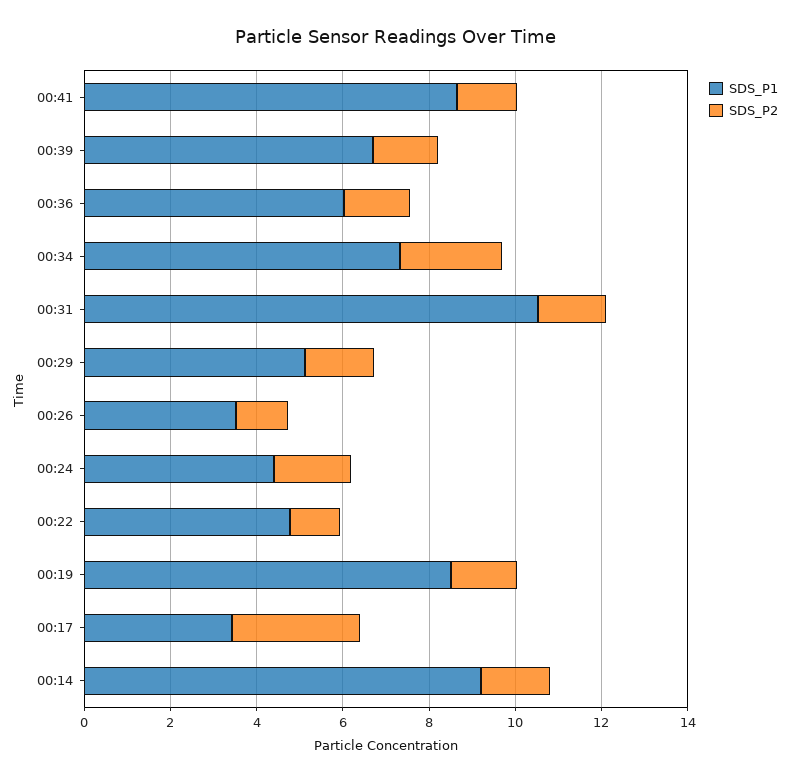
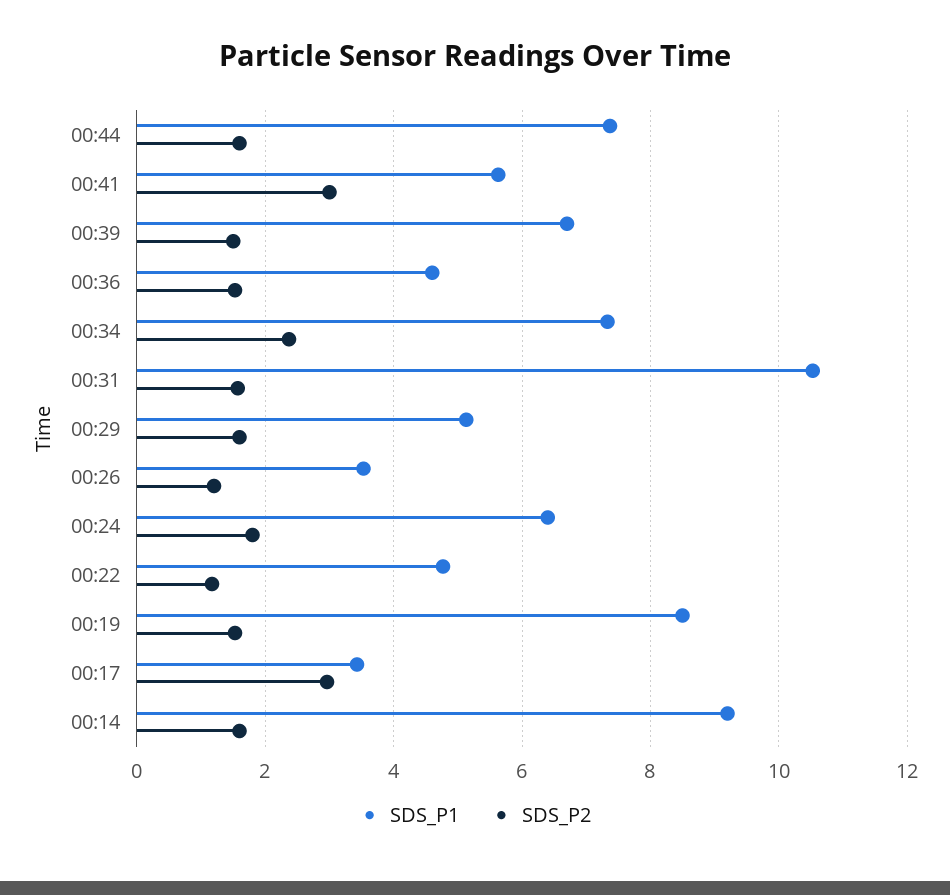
SDS_P1, 00:41: 8.5 -> 5.6
SDS_P2, 00:41: 1.5 -> 3
SDS_P1, 00:36: 6 -> 4.6
SDS_P1, 00:24: 4.5 -> 6.4
SDS_P1, 00:44: none -> 7.4
SDS_P2, 00:44: none -> 1.6

